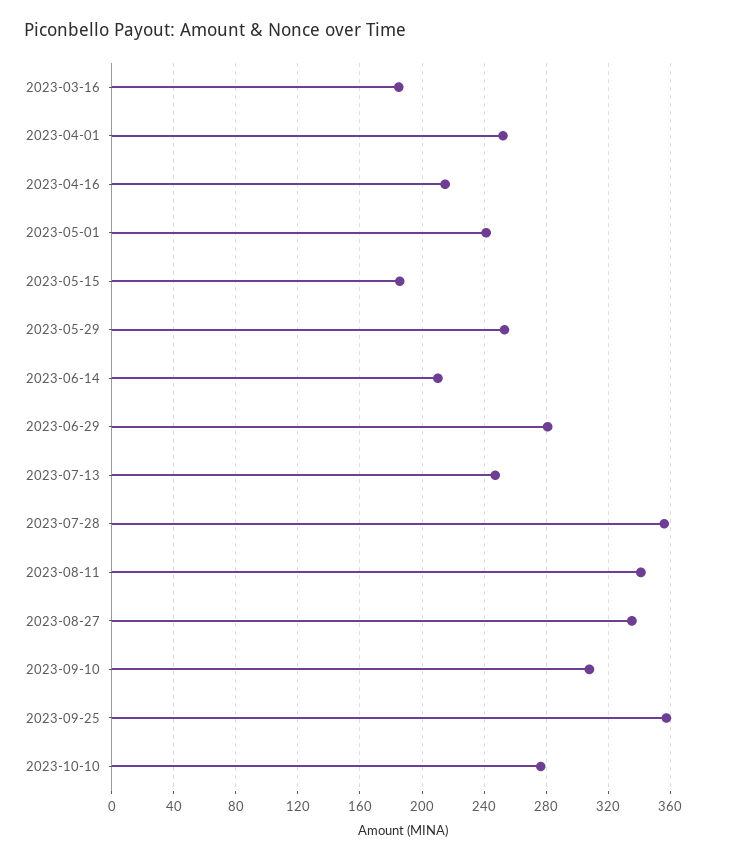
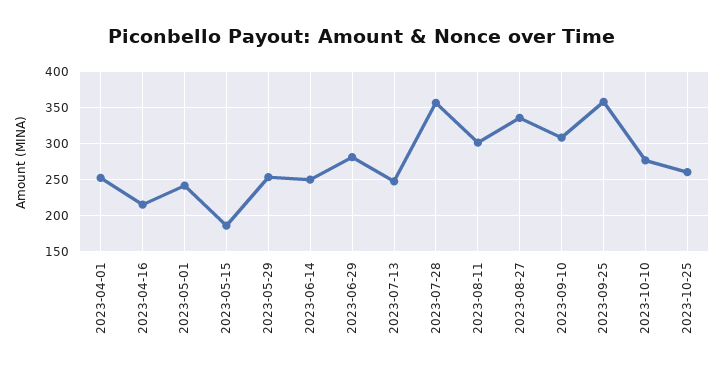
2023-03-16: 185 -> none
2023-06-14: 210 -> 250
2023-08-11: 340 -> 300
2023-10-25: none -> 260

